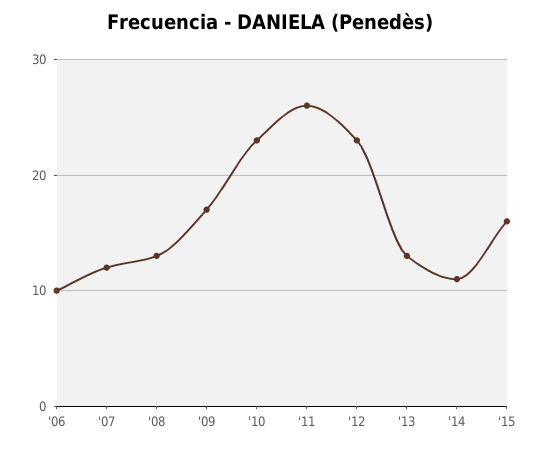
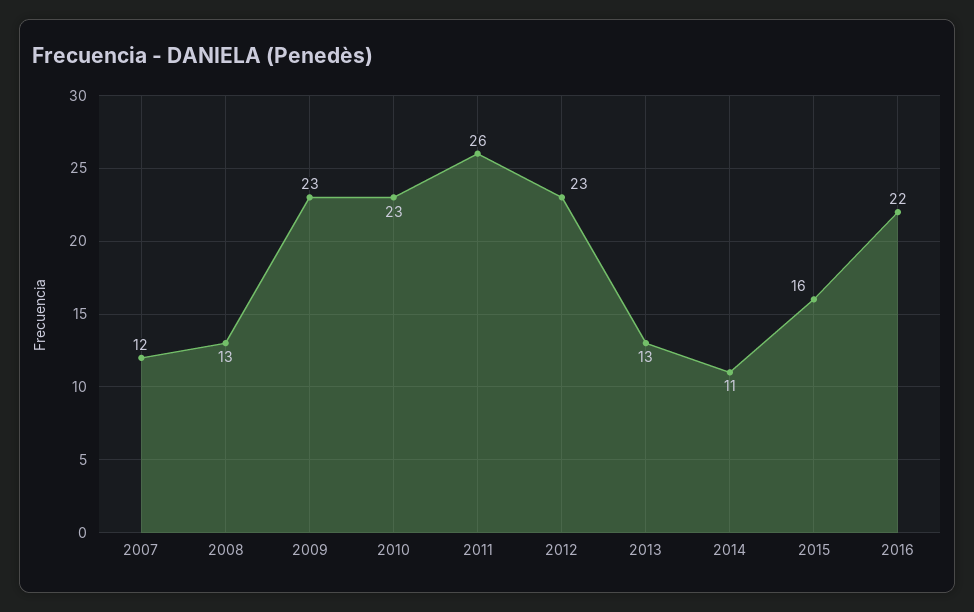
'06: 10 -> none
'09: 17 -> 23
2016: none -> 22

